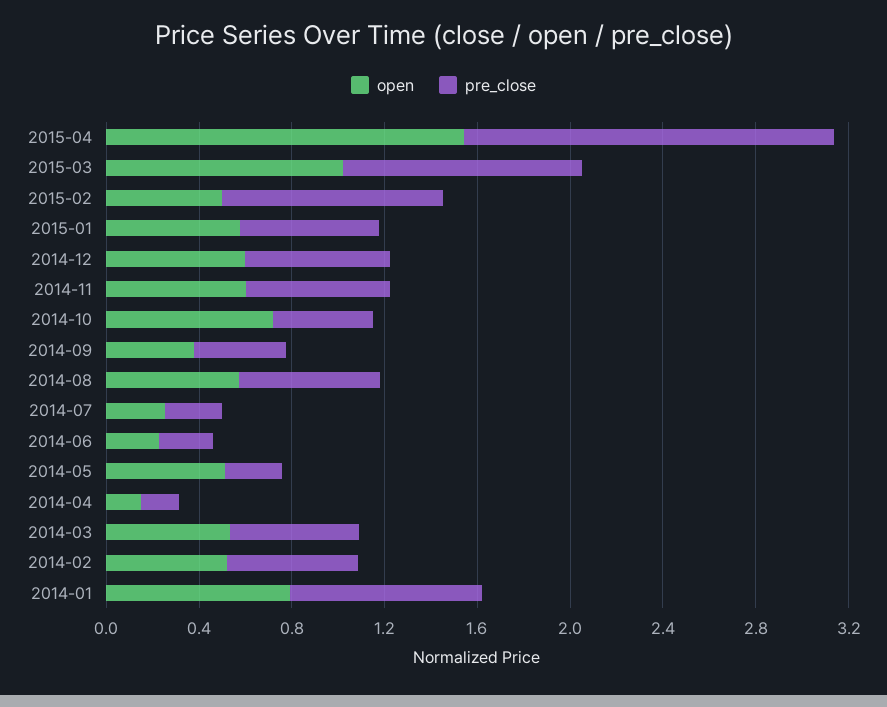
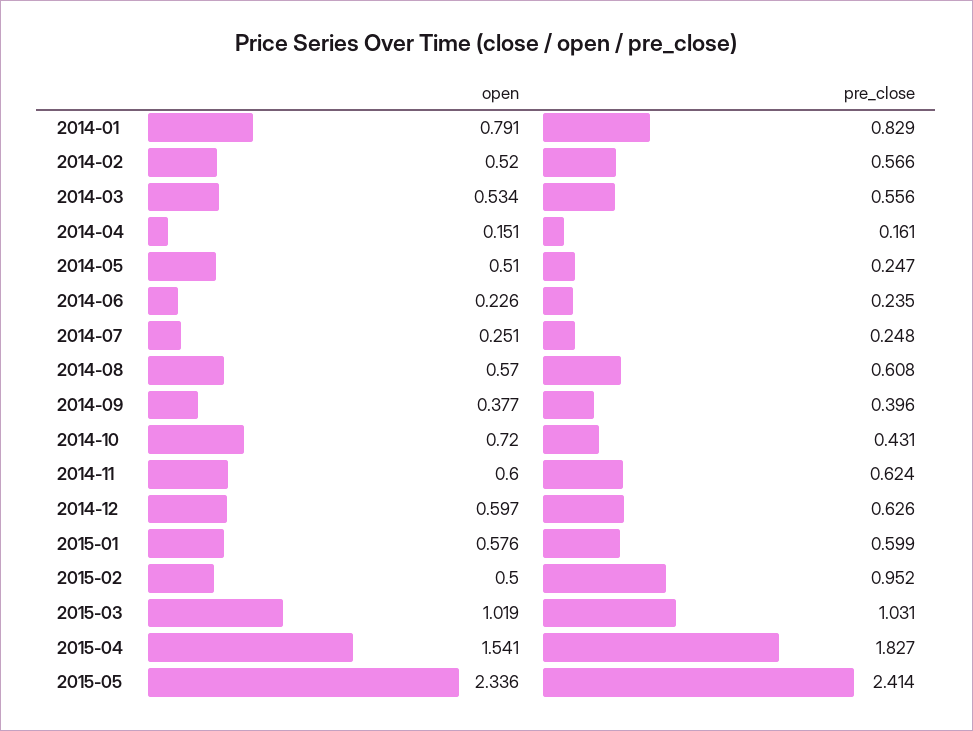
pre_close, 2015-04: 1.6 -> 1.827
open, 2015-05: none -> 2.336
pre_close, 2015-05: none -> 2.414

